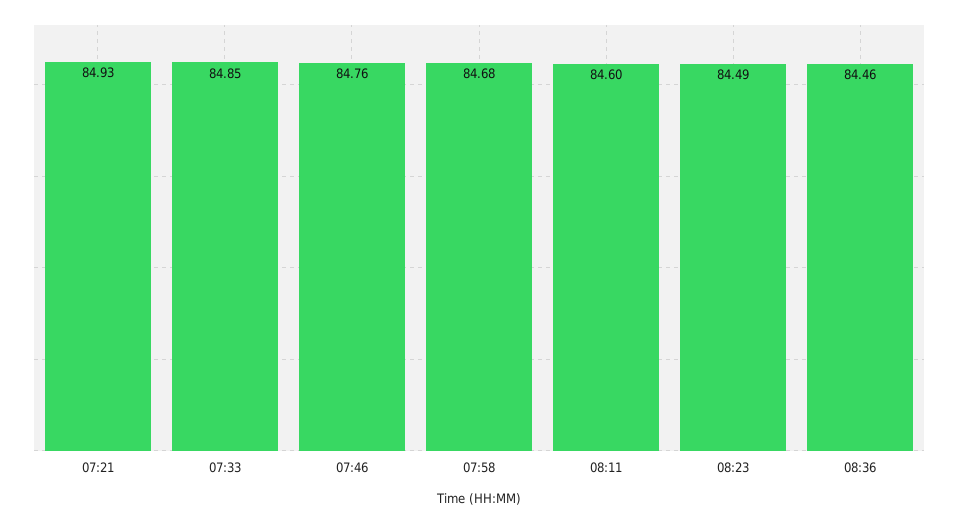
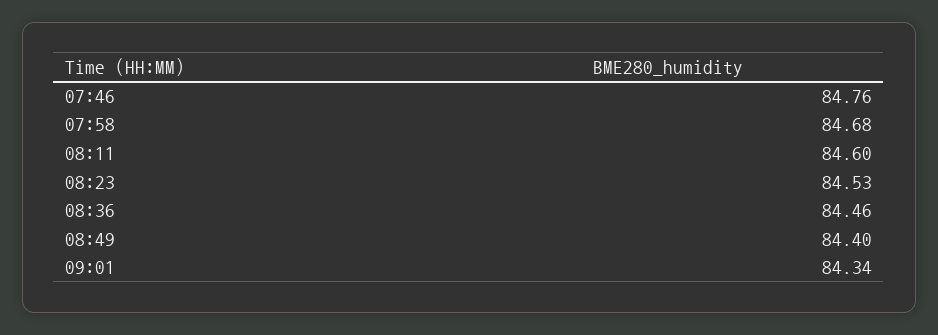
07:21: 84.93 -> none
07:33: 84.85 -> none
08:23: 84.49 -> 84.53
08:49: none -> 84.4
09:01: none -> 84.34

